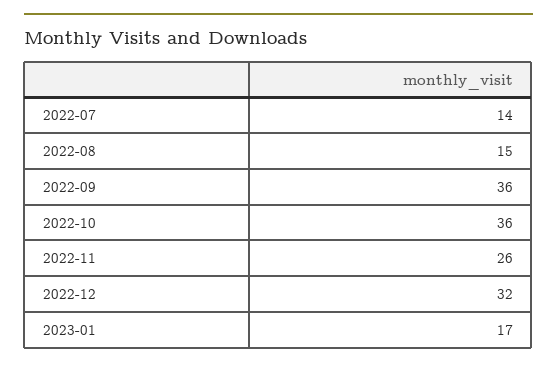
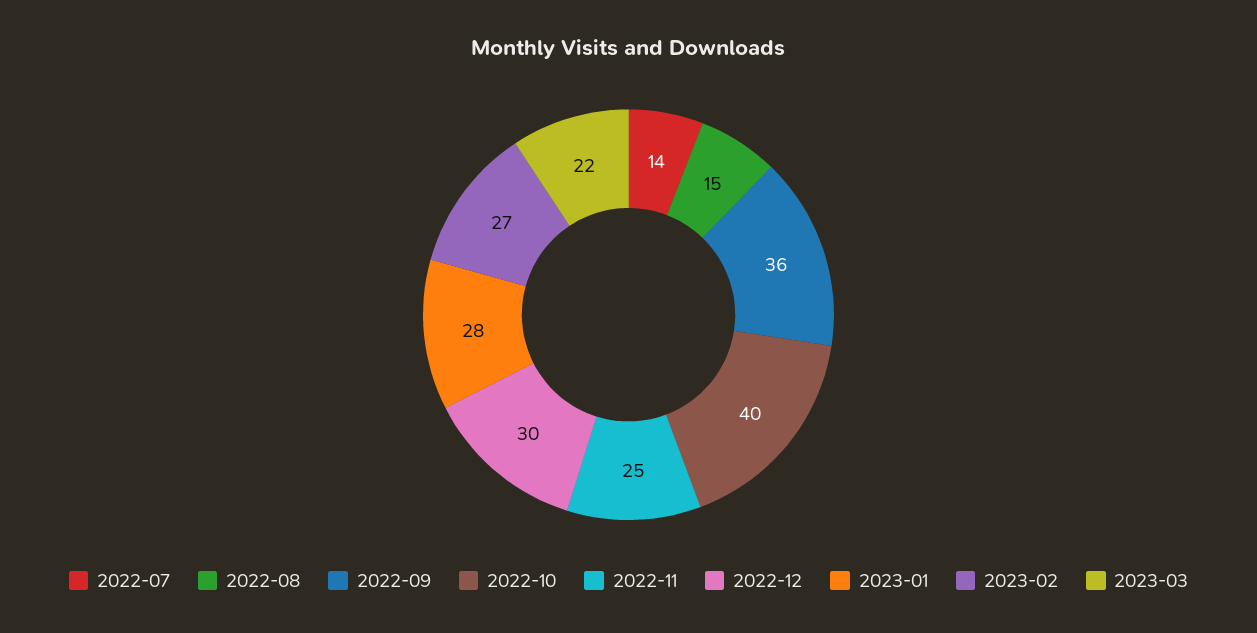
2022-10: 36 -> 40
2022-11: 26 -> 25
2022-12: 32 -> 30
2023-01: 17 -> 28
2023-02: none -> 27
2023-03: none -> 22

